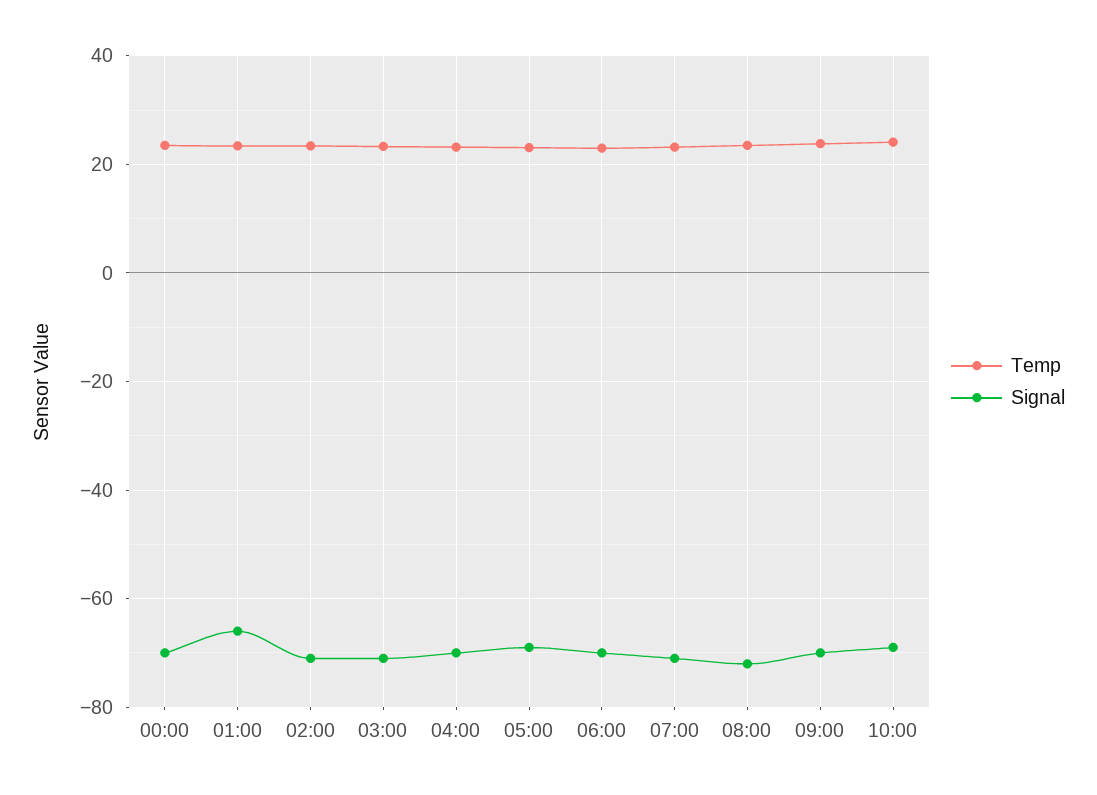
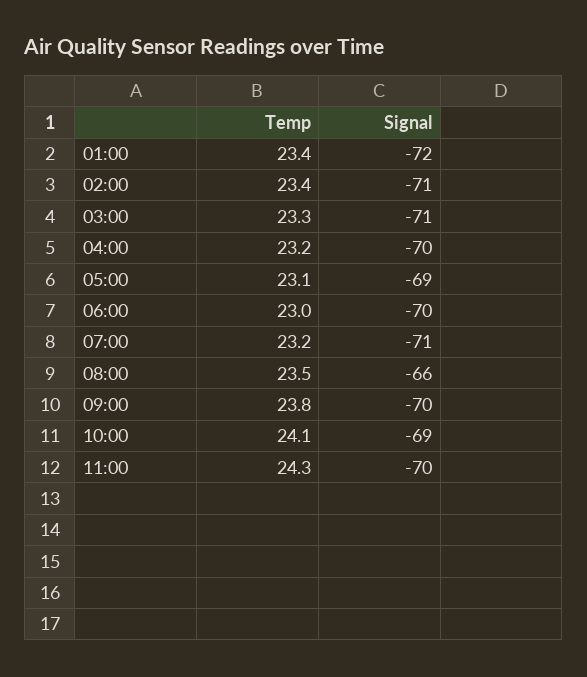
Temp, 00:00: 24 -> none
Signal, 00:00: -70 -> none
Signal, 01:00: -66 -> -72
Signal, 08:00: -72 -> -66
Temp, 11:00: none -> 24.3
Signal, 11:00: none -> -70

